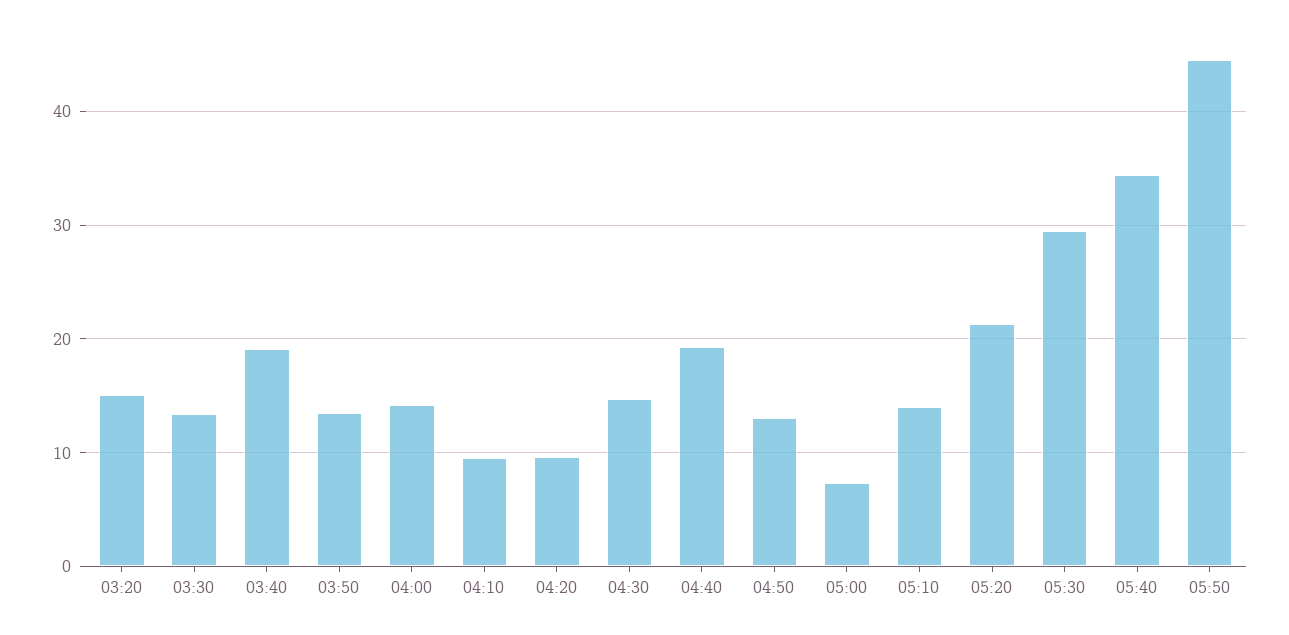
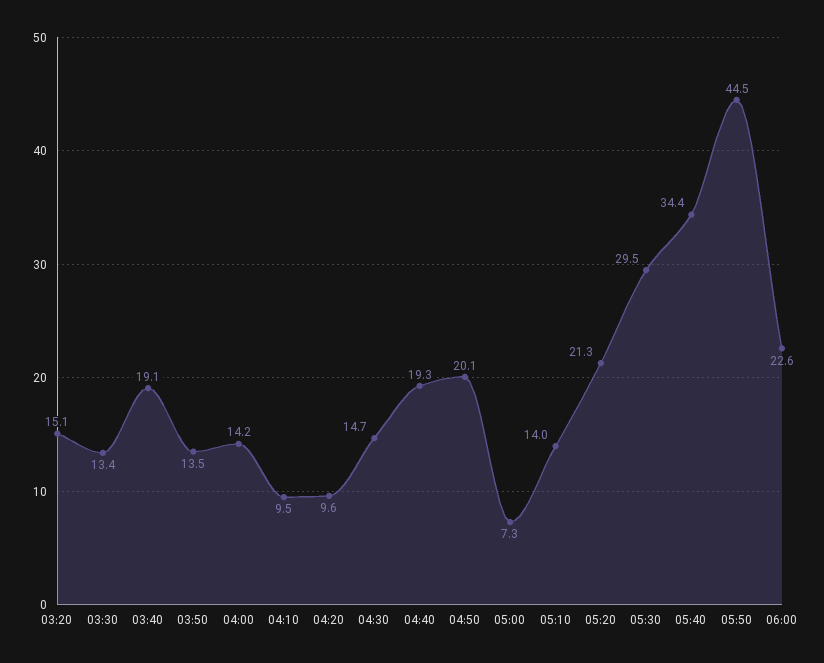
04:50: 13 -> 20.1
06:00: none -> 22.6

